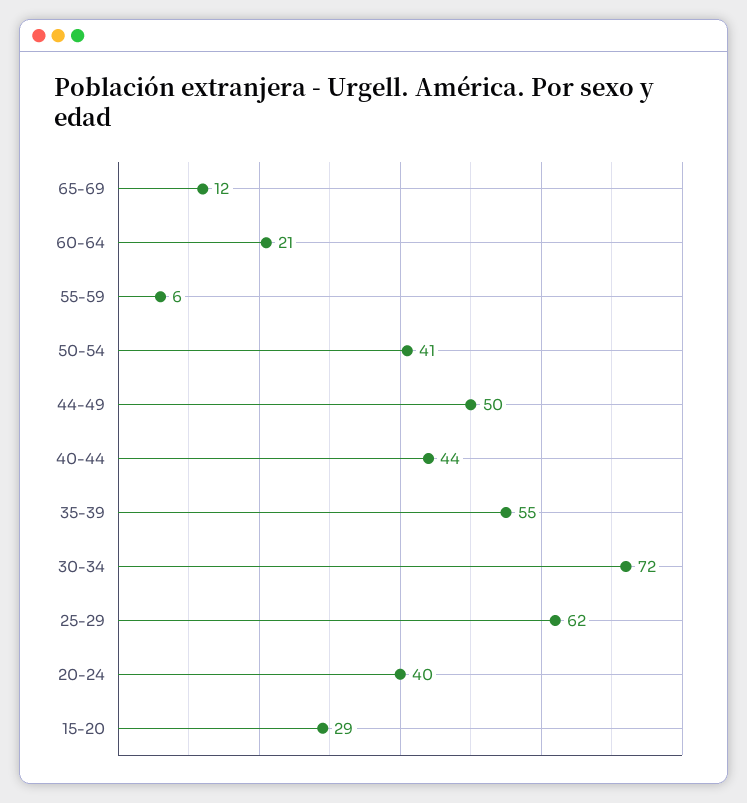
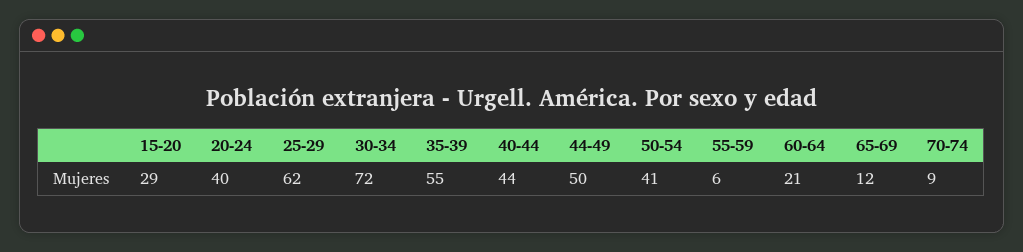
70-74: none -> 9

